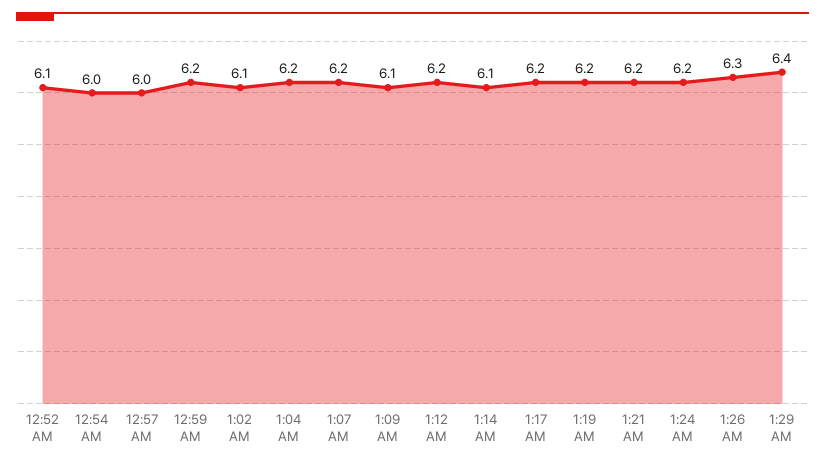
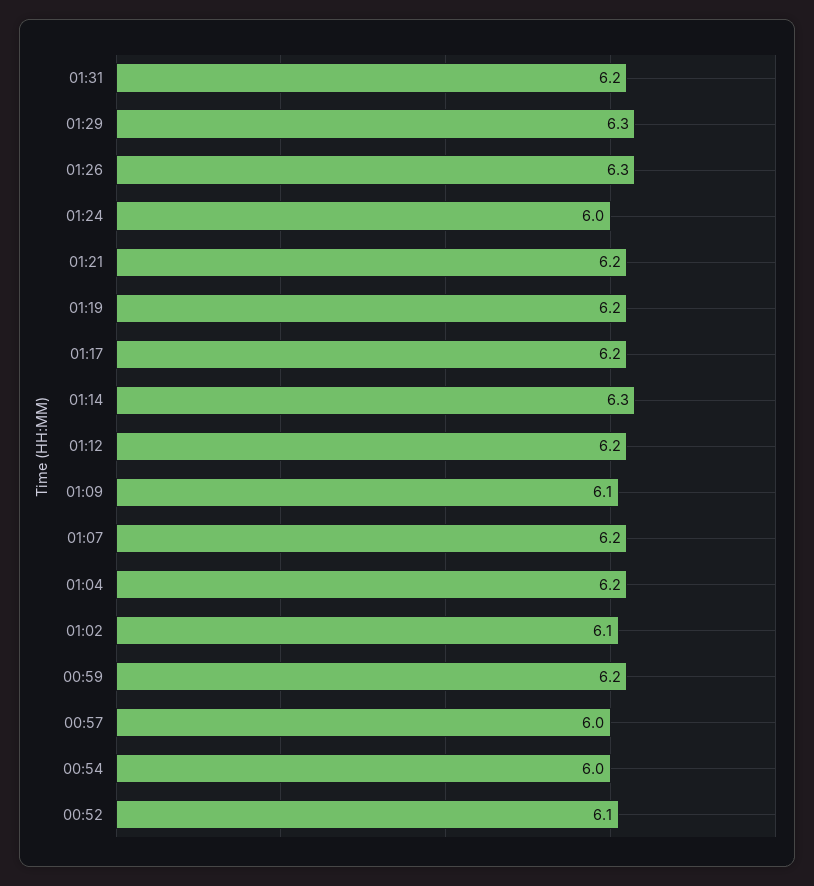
1:14 AM: 6.1 -> 6.3
1:24 AM: 6.2 -> 6
1:29 AM: 6.4 -> 6.3
01:31: none -> 6.2

